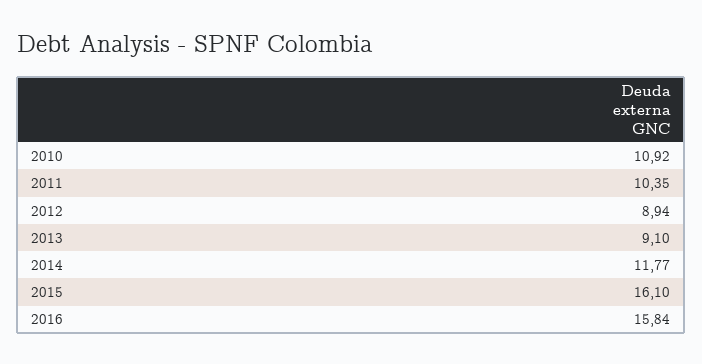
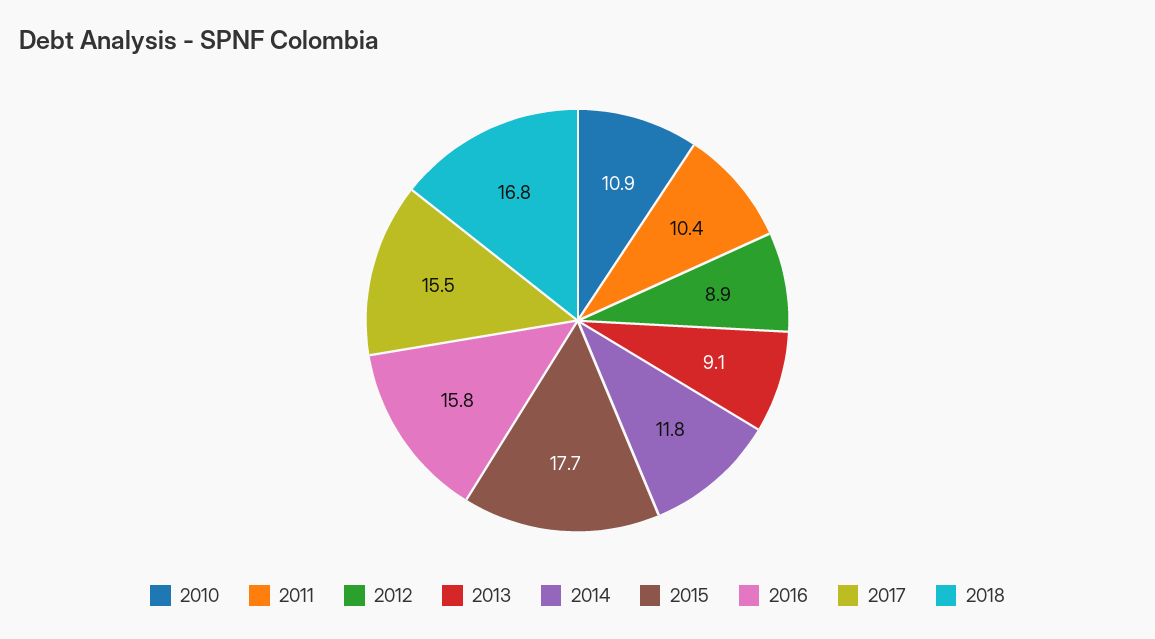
2015: 16.1 -> 17.7
2017: none -> 15.5
2018: none -> 16.8

